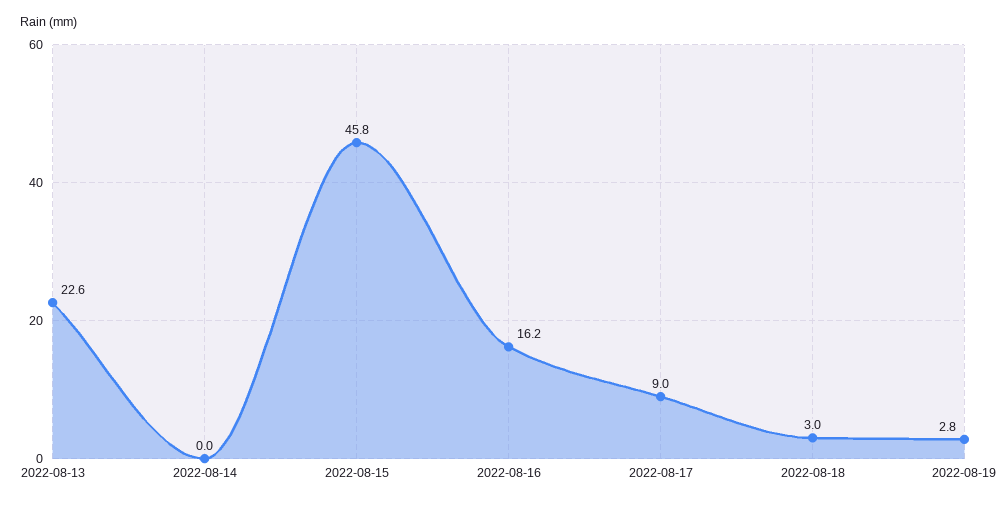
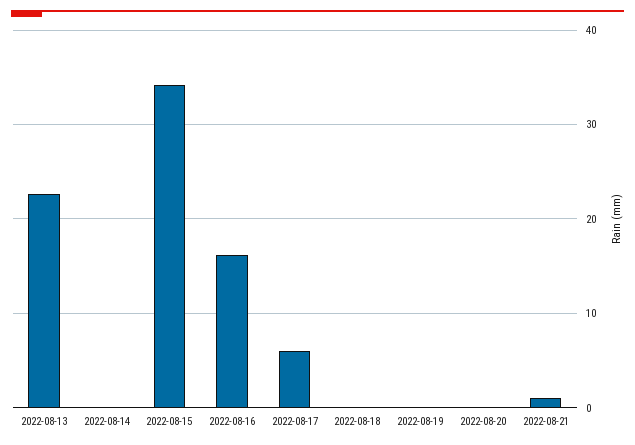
2022-08-15: 45.8 -> 34
2022-08-17: 9 -> 6
2022-08-18: 3 -> 0
2022-08-19: 2.8 -> 0
2022-08-20: none -> 0
2022-08-21: none -> 1

